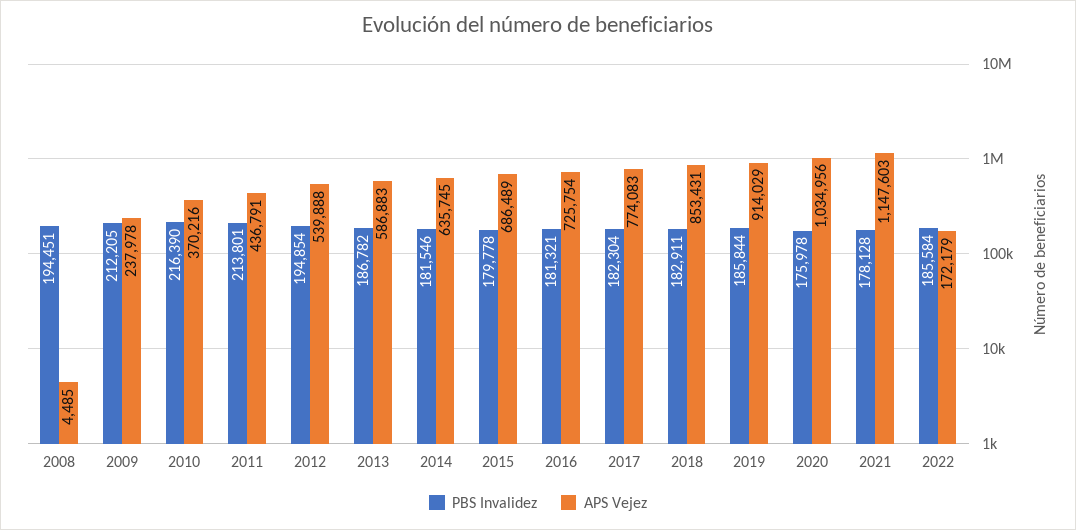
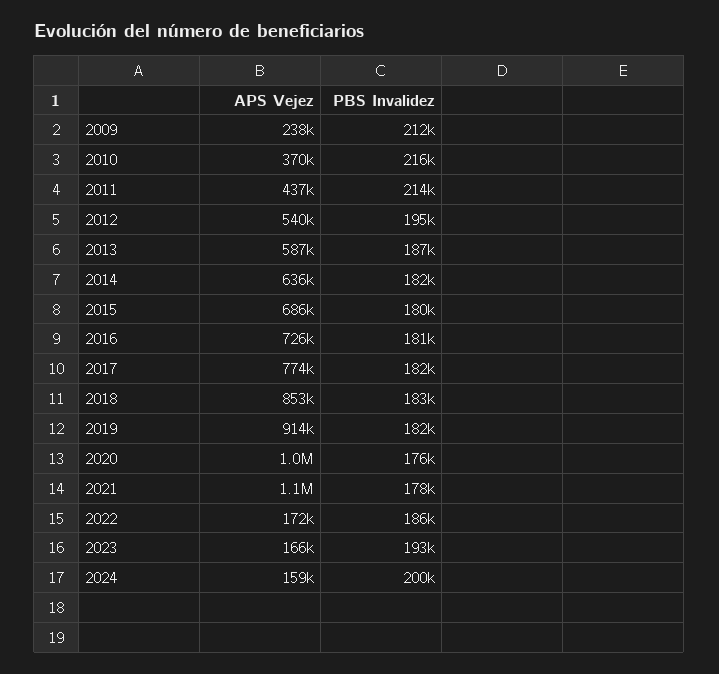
PBS Invalidez, 2008: 194451 -> none
APS Vejez, 2008: 4485 -> none
PBS Invalidez, 2019: 185844 -> 182000
APS Vejez, 2023: none -> 166000
PBS Invalidez, 2023: none -> 193000
APS Vejez, 2024: none -> 159000
PBS Invalidez, 2024: none -> 200000

